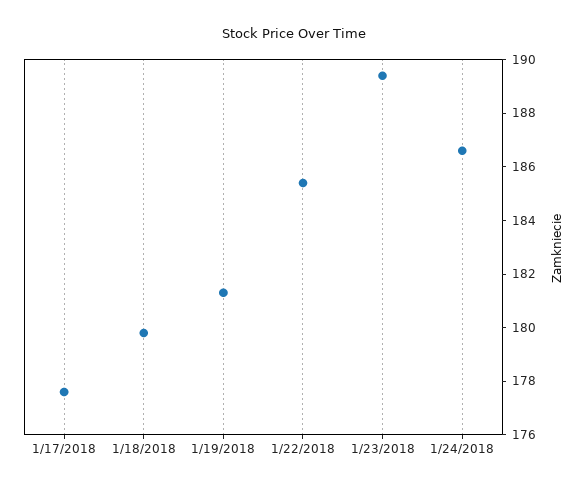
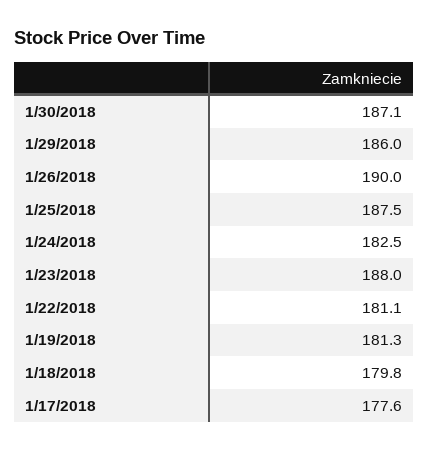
1/22/2018: 185.5 -> 181.1
1/23/2018: 189.5 -> 188
1/24/2018: 186.5 -> 182.5
1/30/2018: none -> 187.1
1/29/2018: none -> 186
1/26/2018: none -> 190
1/25/2018: none -> 187.5

